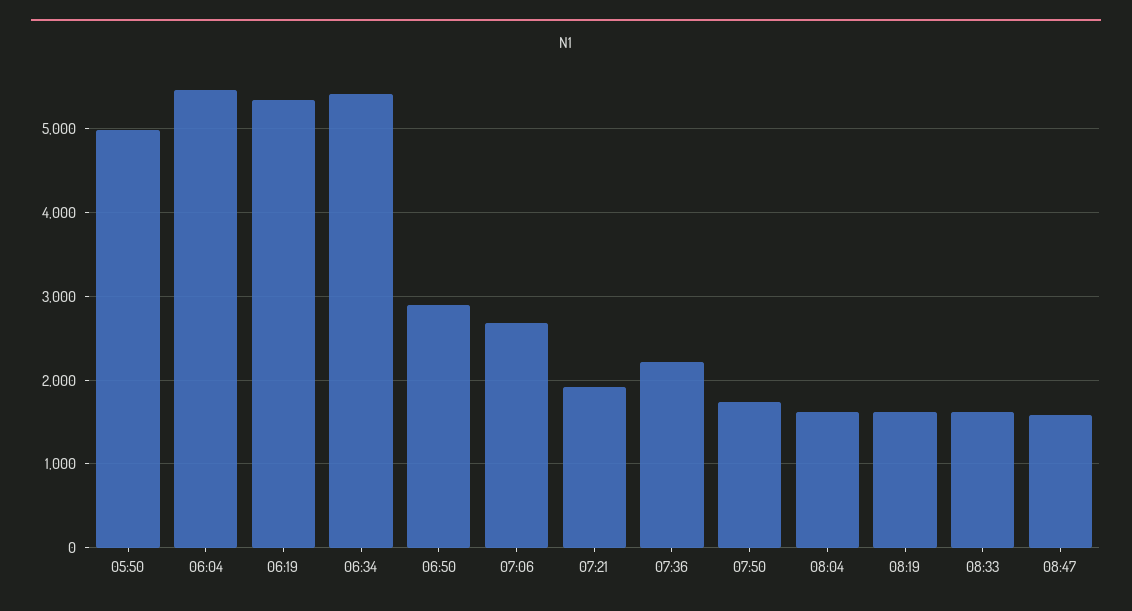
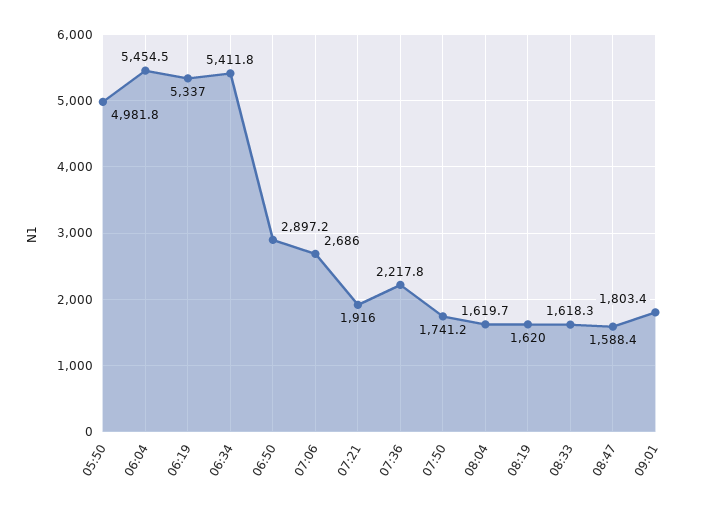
09:01: none -> 1803.4

